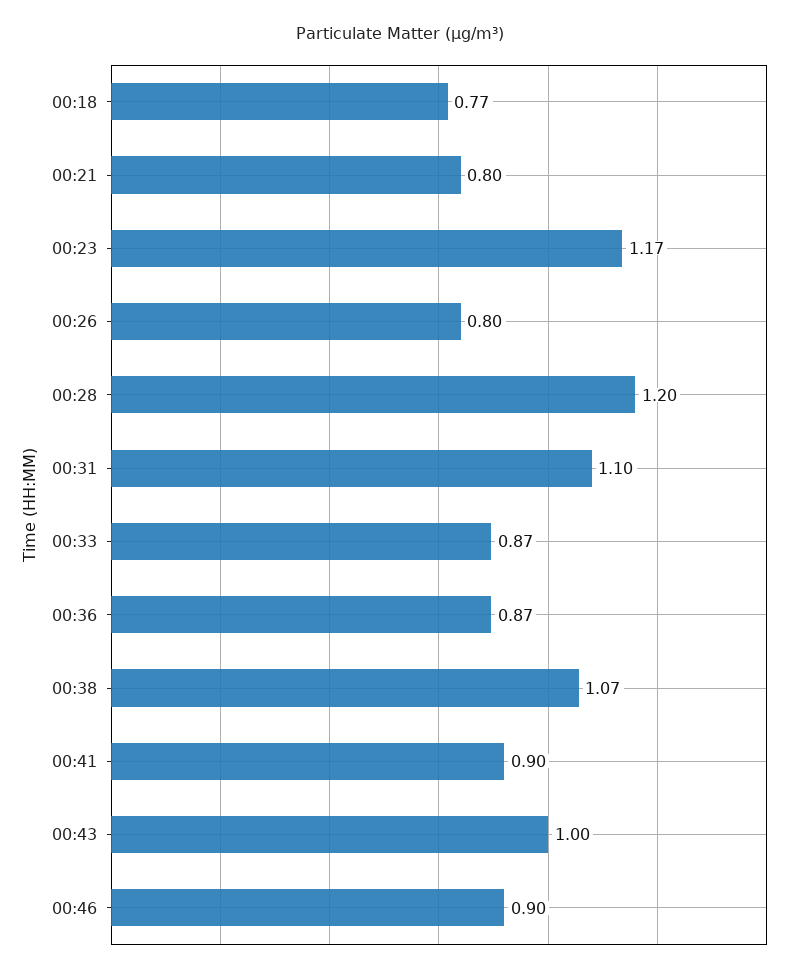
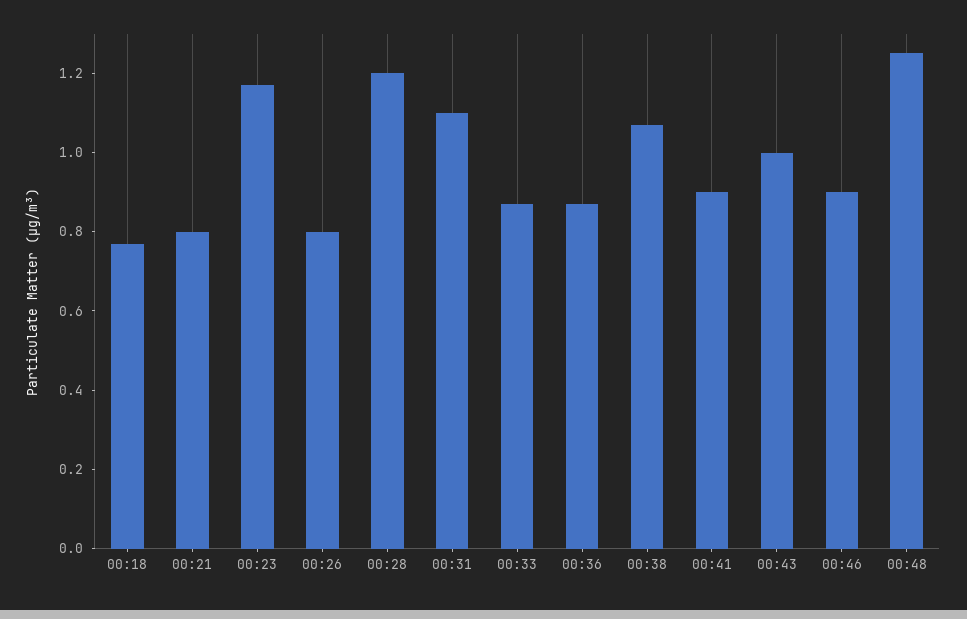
00:48: none -> 1.25

